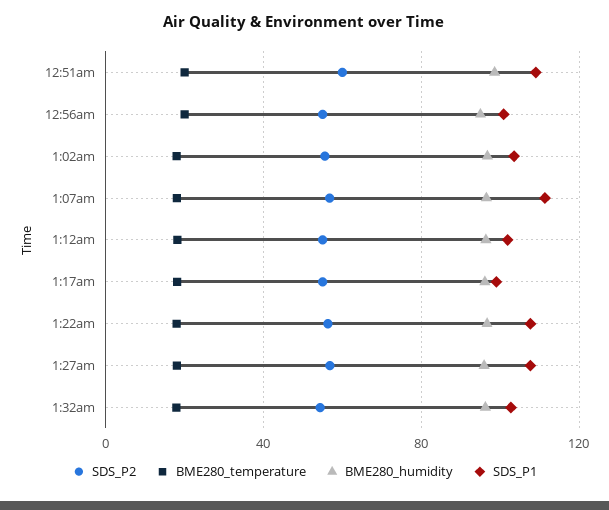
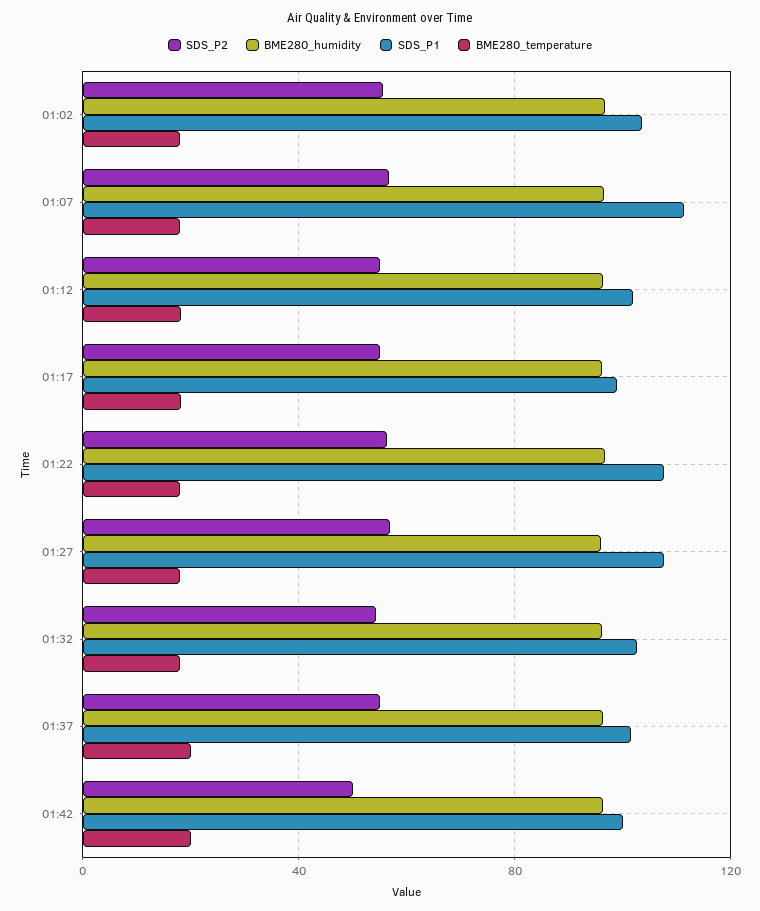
SDS_P2, 12:51am: 60 -> none
BME280_temperature, 12:51am: 20 -> none
BME280_humidity, 12:51am: 100 -> none
SDS_P1, 12:51am: 110 -> none
SDS_P2, 12:56am: 55 -> none
BME280_temperature, 12:56am: 20 -> none
BME280_humidity, 12:56am: 95 -> none
SDS_P1, 12:56am: 100 -> none
SDS_P2, 01:37: none -> 55
BME280_humidity, 01:37: none -> 95
SDS_P1, 01:37: none -> 100
BME280_temperature, 01:37: none -> 20
SDS_P2, 01:42: none -> 50
BME280_humidity, 01:42: none -> 95
SDS_P1, 01:42: none -> 100
BME280_temperature, 01:42: none -> 20

